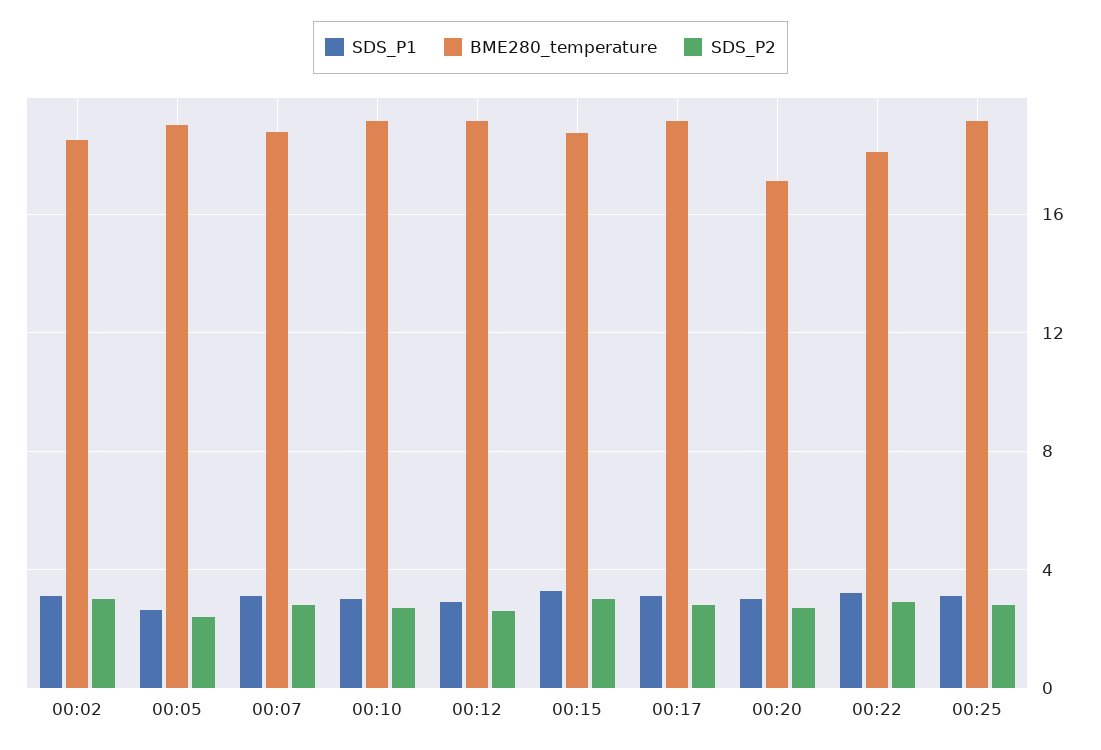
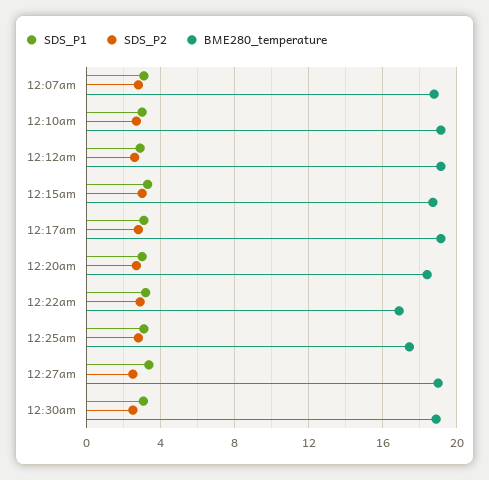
SDS_P1, 00:02: 3 -> none
BME280_temperature, 00:02: 18.5 -> none
SDS_P2, 00:02: 3 -> none
SDS_P1, 00:05: 2.5 -> none
BME280_temperature, 00:05: 19 -> none
SDS_P2, 00:05: 2.5 -> none
BME280_temperature, 00:20: 17 -> 18.5
BME280_temperature, 00:22: 18 -> 17
BME280_temperature, 00:25: 19 -> 17.5
SDS_P1, 12:27am: none -> 3.5
SDS_P2, 12:27am: none -> 2.5
BME280_temperature, 12:27am: none -> 19
SDS_P1, 12:30am: none -> 3
SDS_P2, 12:30am: none -> 2.5
BME280_temperature, 12:30am: none -> 19

